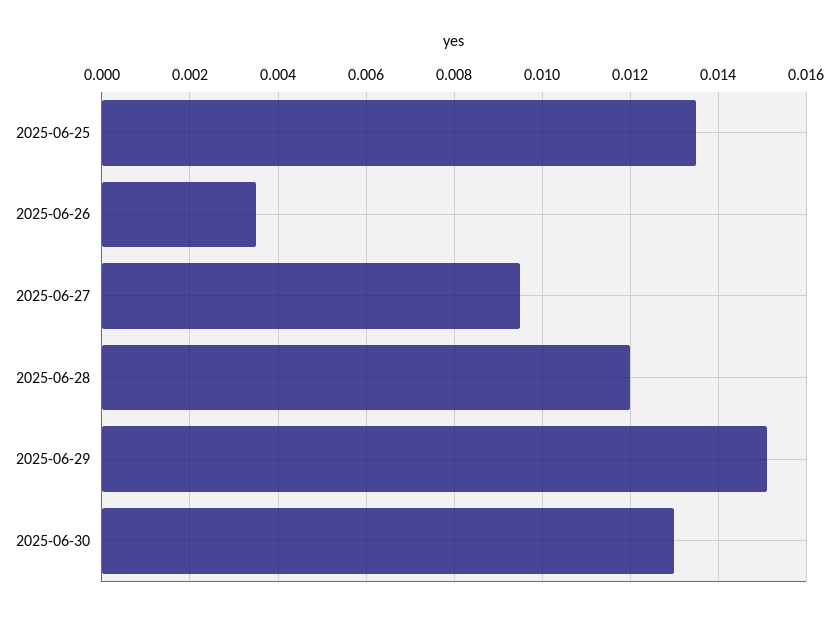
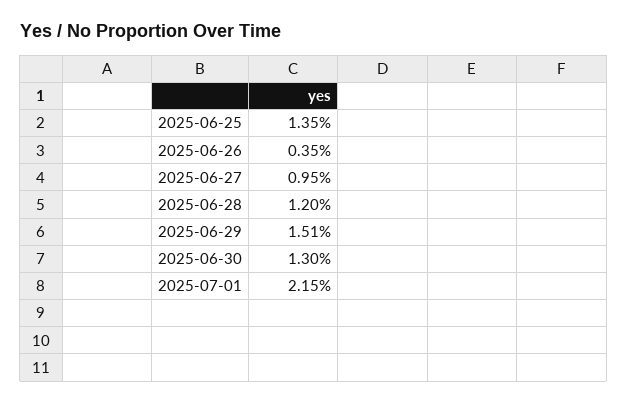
2025-07-01: none -> 0.0215

